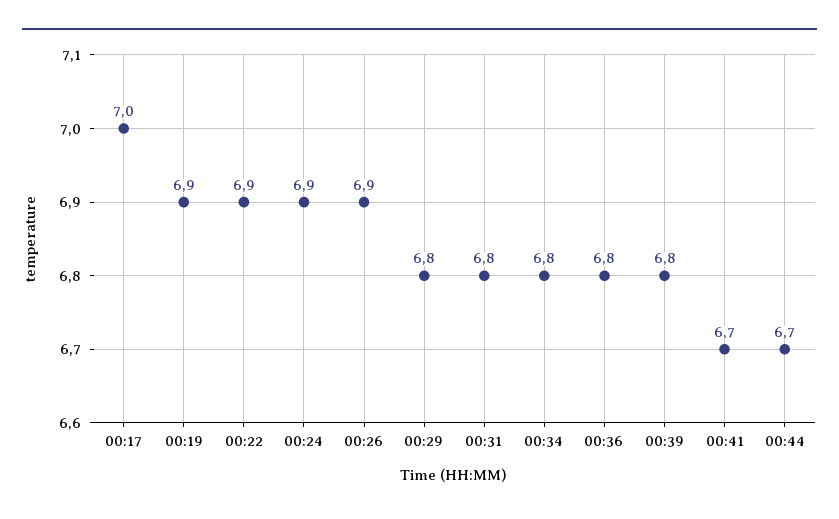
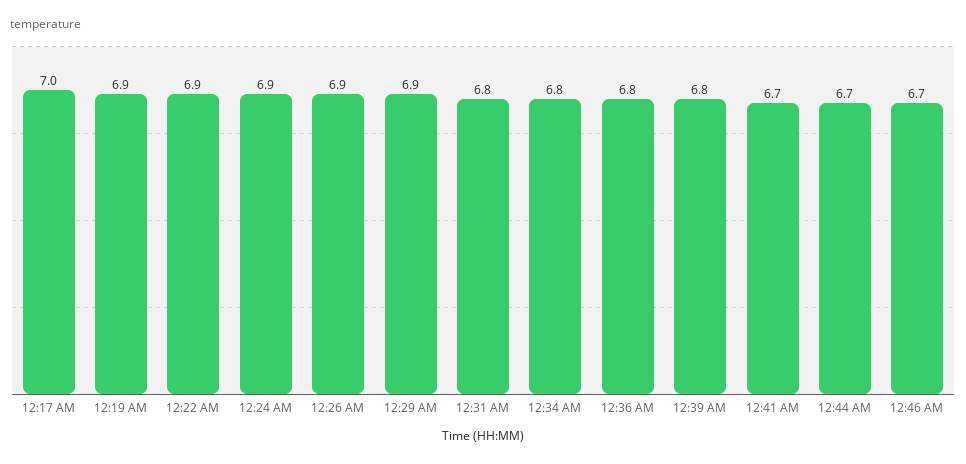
00:29: 6.8 -> 6.9
12:46 AM: none -> 6.7

